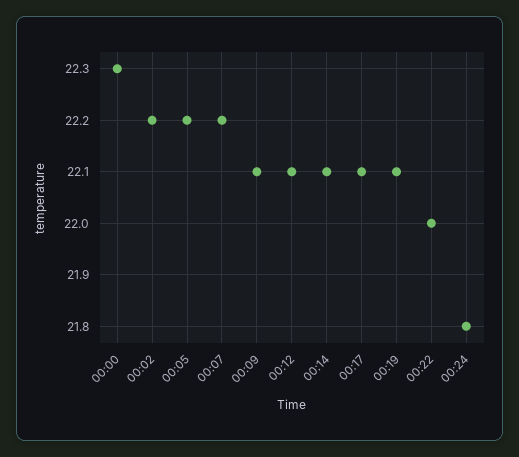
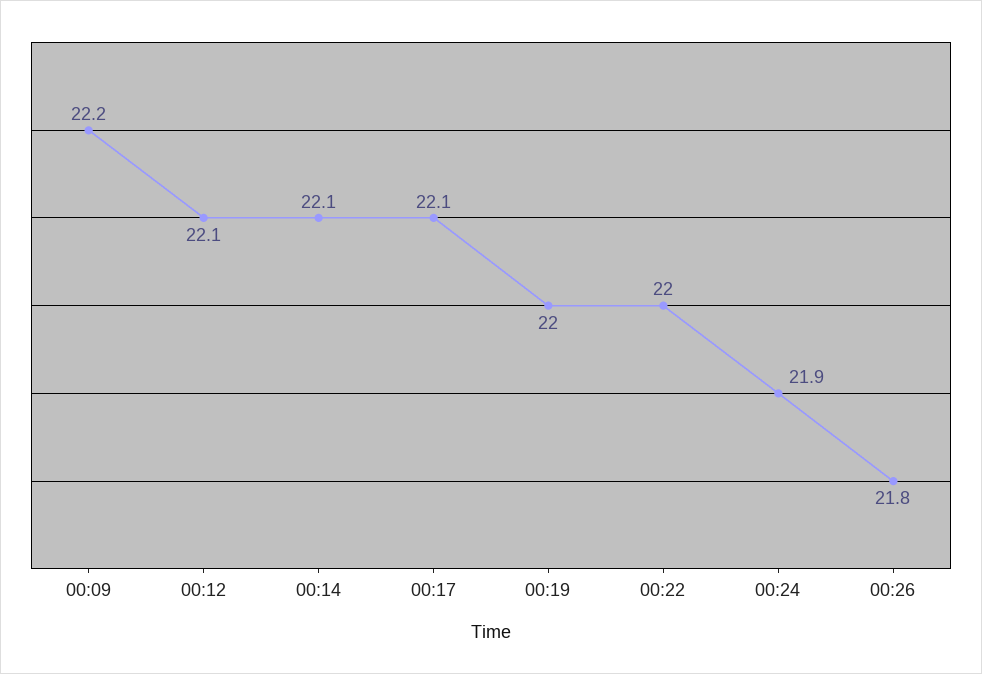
00:00: 22.3 -> none
00:02: 22.2 -> none
00:05: 22.2 -> none
00:07: 22.2 -> none
00:09: 22.1 -> 22.2
00:19: 22.1 -> 22
00:24: 21.8 -> 21.9
00:26: none -> 21.8

